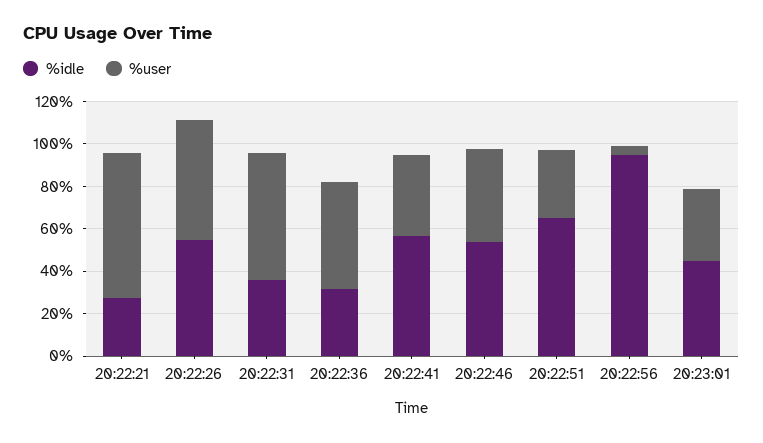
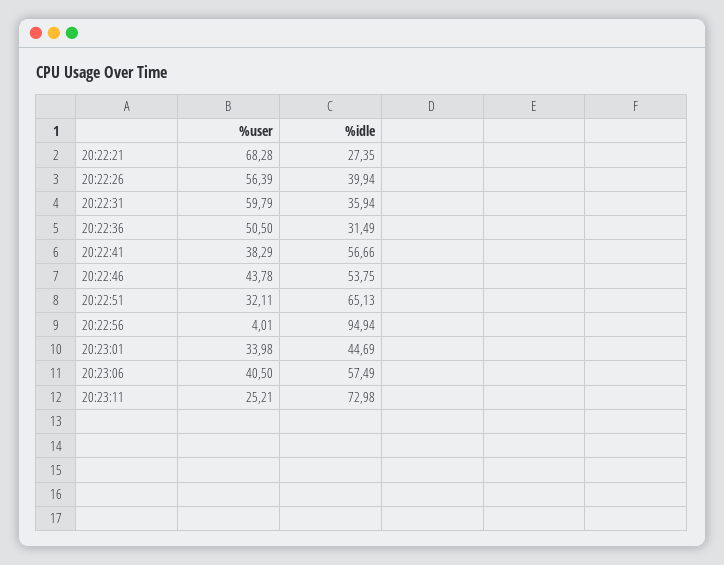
%idle, 20:22:26: 55 -> 39.94
%user, 20:23:06: none -> 40.5
%idle, 20:23:06: none -> 57.49
%user, 20:23:11: none -> 25.21
%idle, 20:23:11: none -> 72.98

